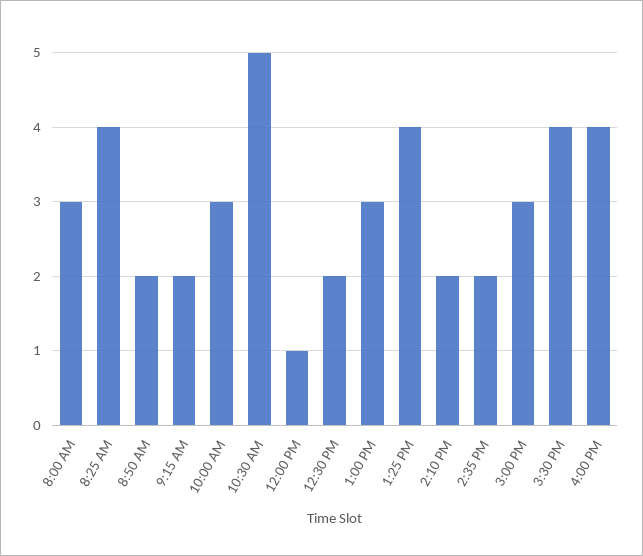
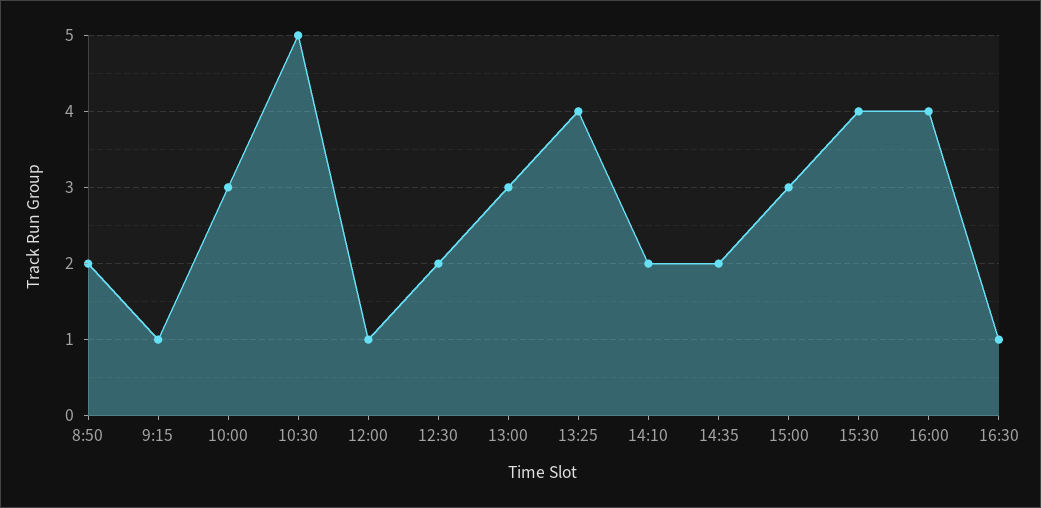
8:00 AM: 3 -> none
8:25 AM: 4 -> none
9:15 AM: 2 -> 1
16:30: none -> 1

